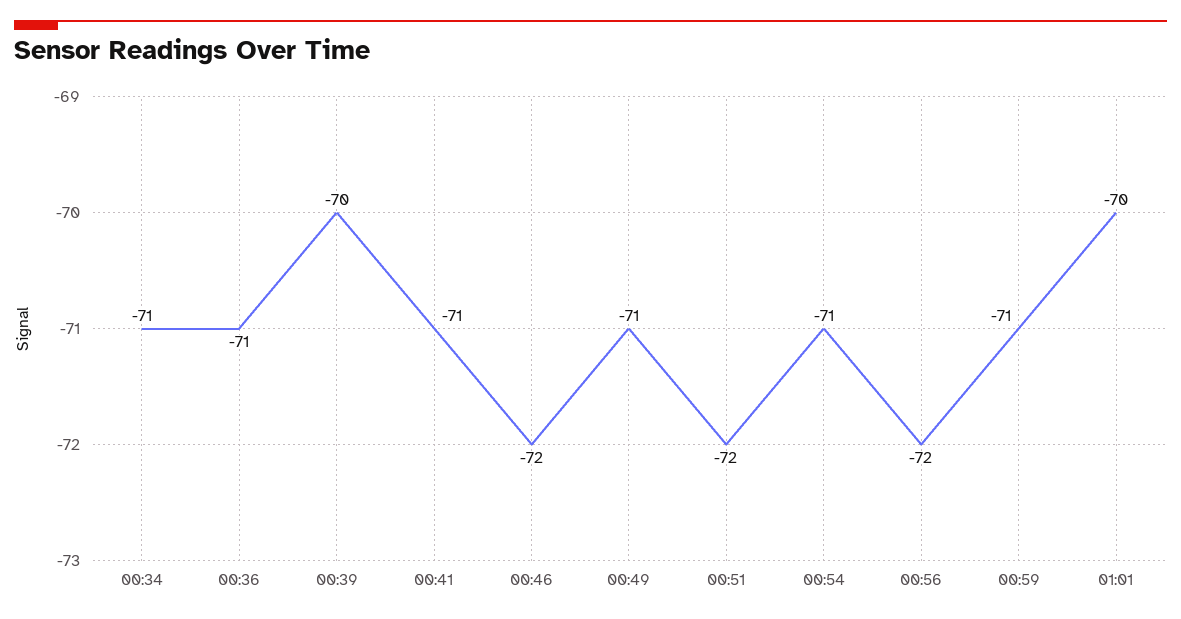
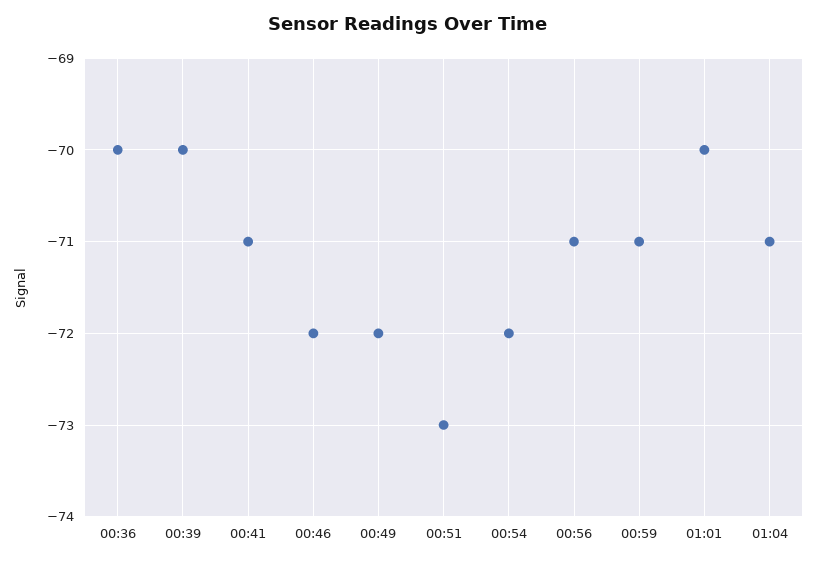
00:34: -71 -> none
00:36: -71 -> -70
00:49: -71 -> -72
00:51: -72 -> -73
00:54: -71 -> -72
00:56: -72 -> -71
01:04: none -> -71

